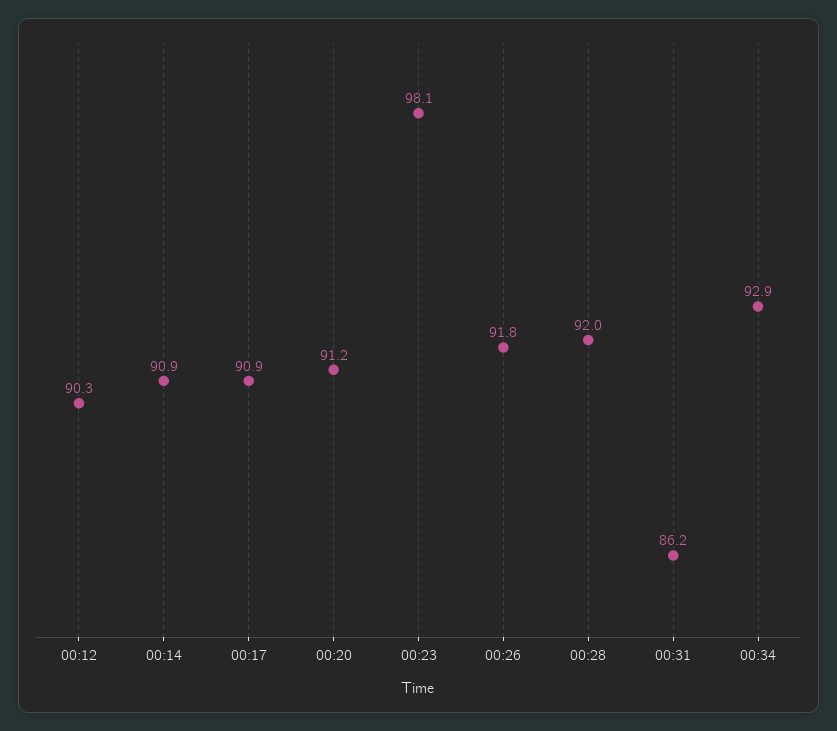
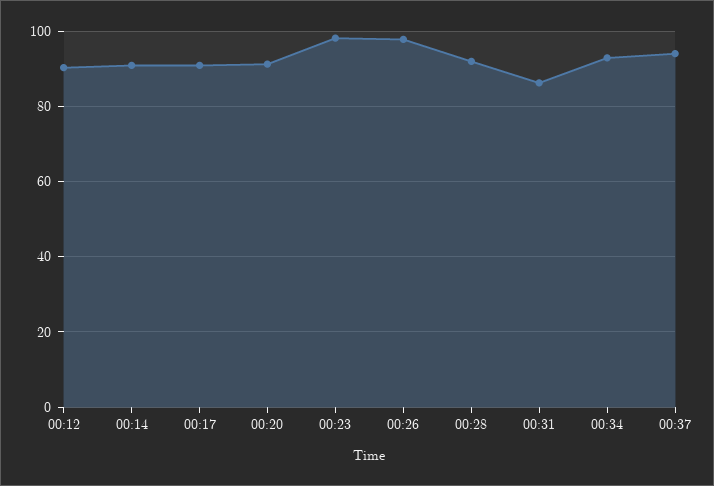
00:26: 91.8 -> 98
00:37: none -> 94

